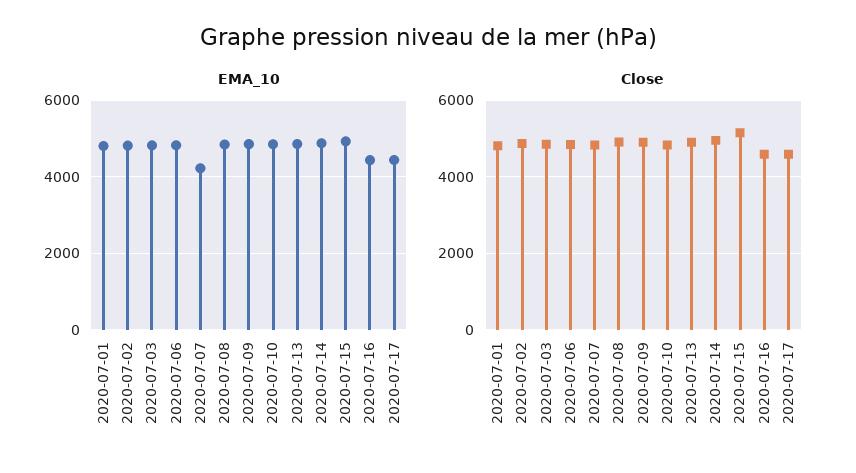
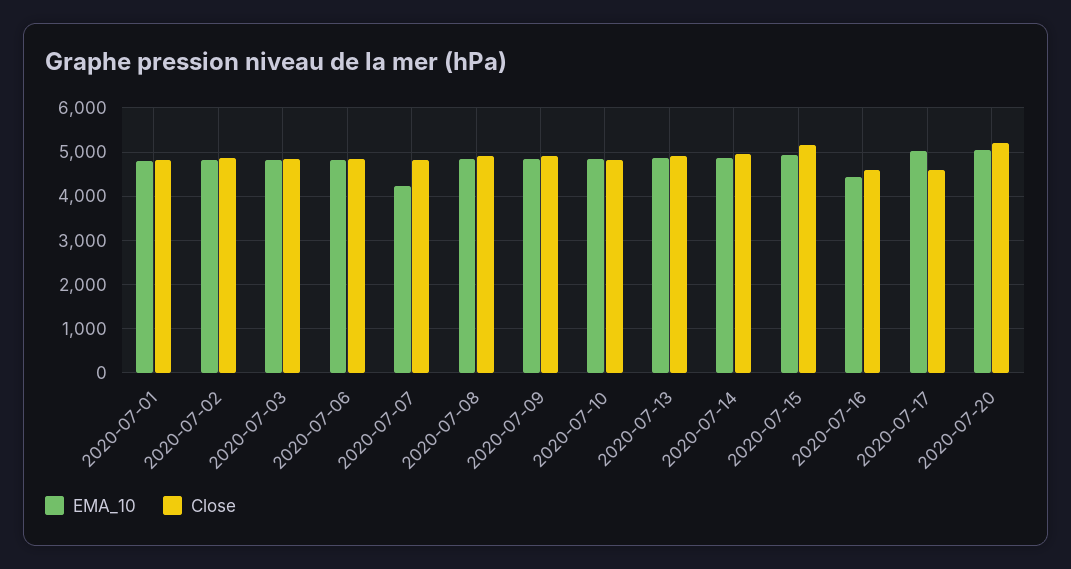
EMA_10, 2020-07-17: 4400 -> 5000
EMA_10, 2020-07-20: none -> 5000
Close, 2020-07-20: none -> 5200

